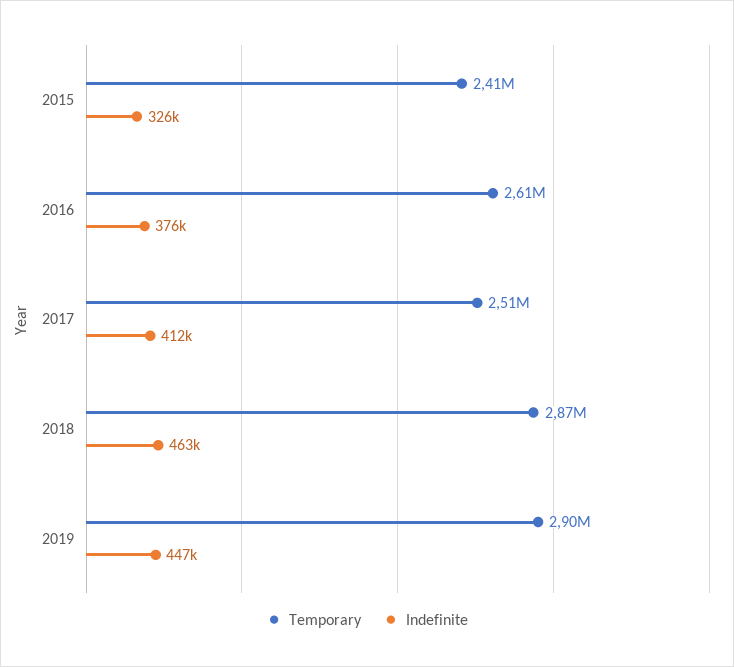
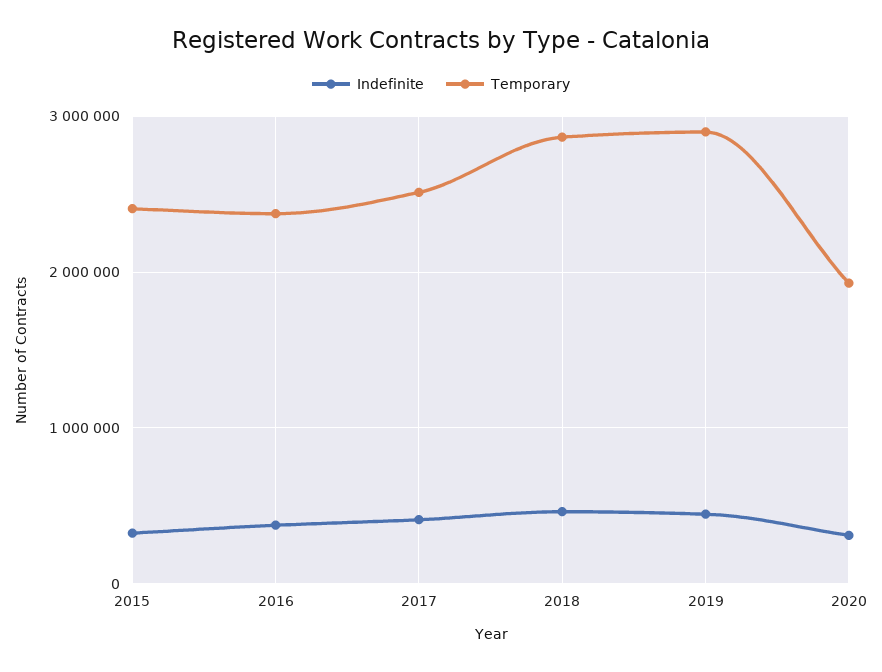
Temporary, 2016: 2610000 -> 2400000
Indefinite, 2020: none -> 300000
Temporary, 2020: none -> 1900000

